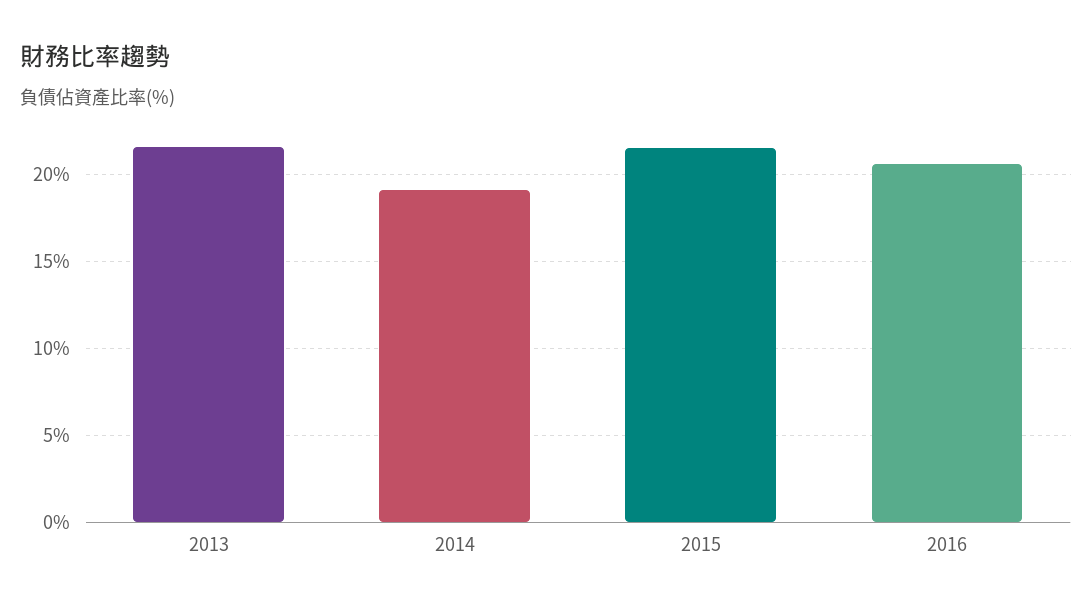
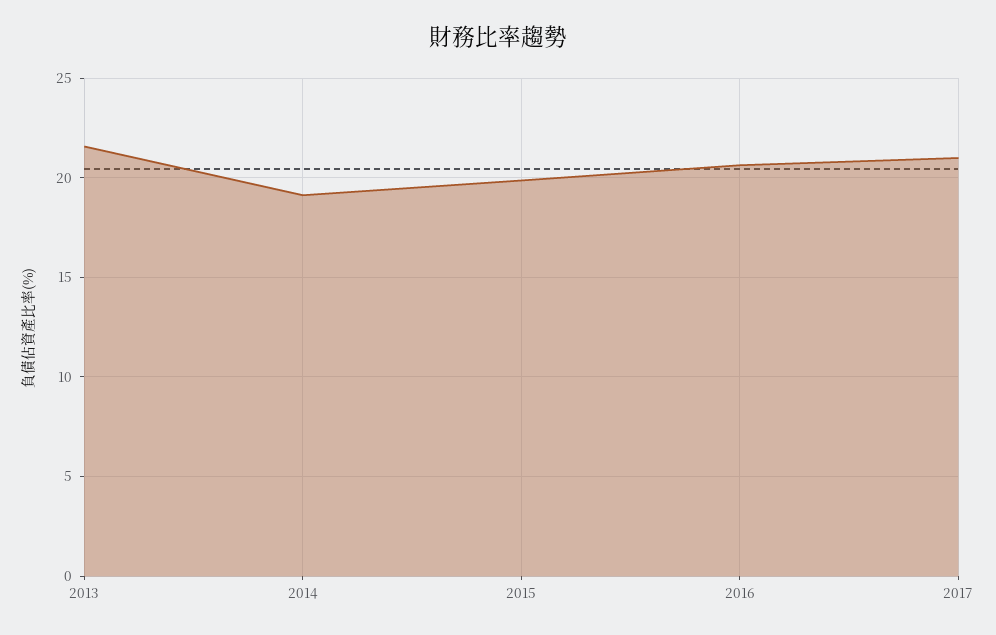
2015: 21.5 -> 20
2017: none -> 21

